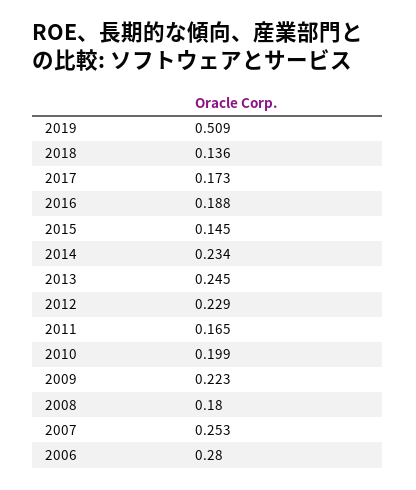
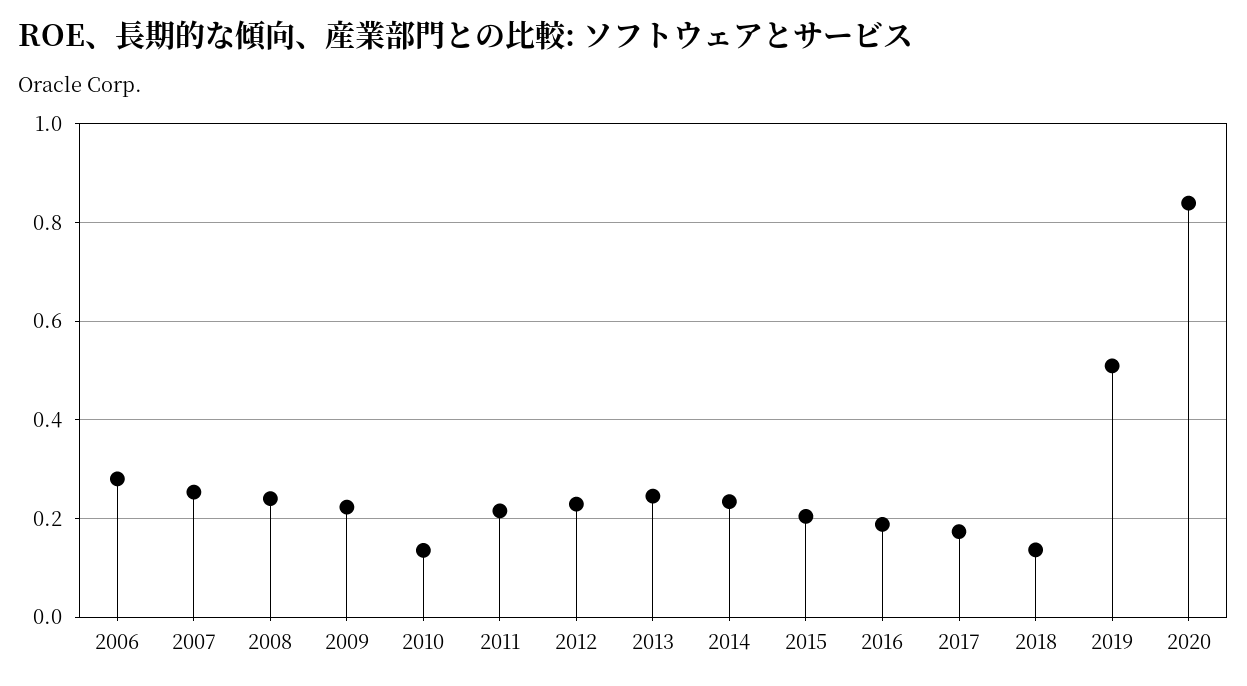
2015: 0.145 -> 0.2
2011: 0.165 -> 0.22
2010: 0.199 -> 0.14
2008: 0.18 -> 0.24
2020: none -> 0.84

